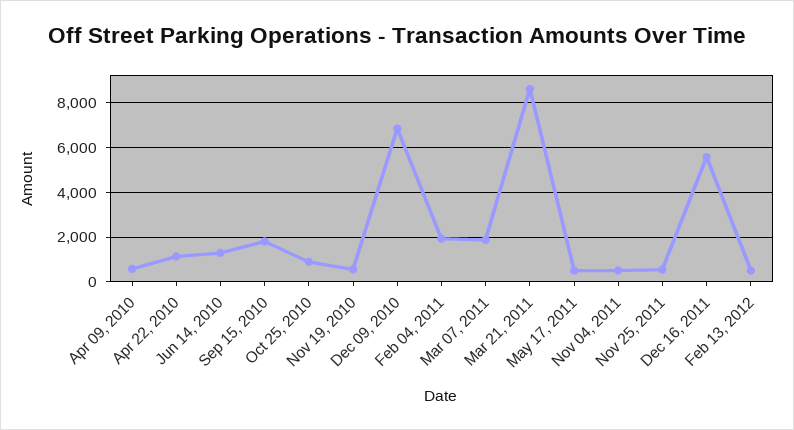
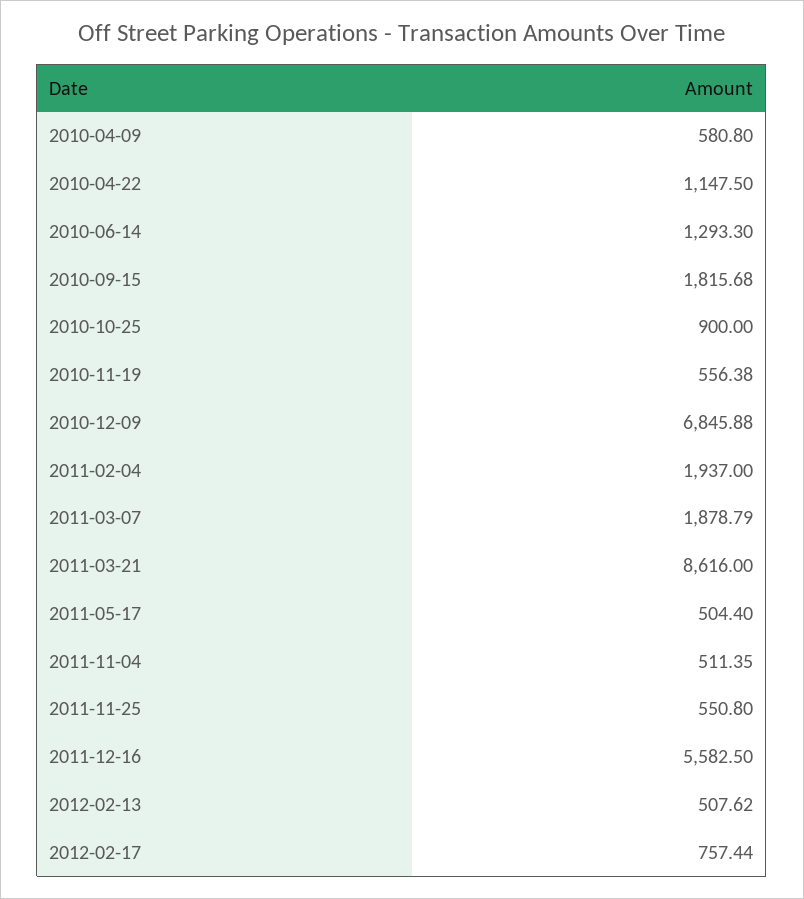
2012-02-17: none -> 757.44

